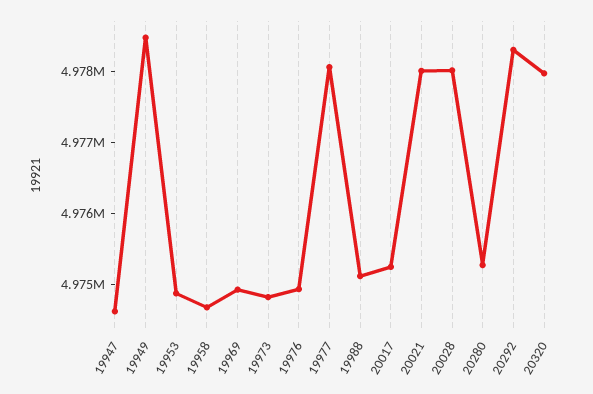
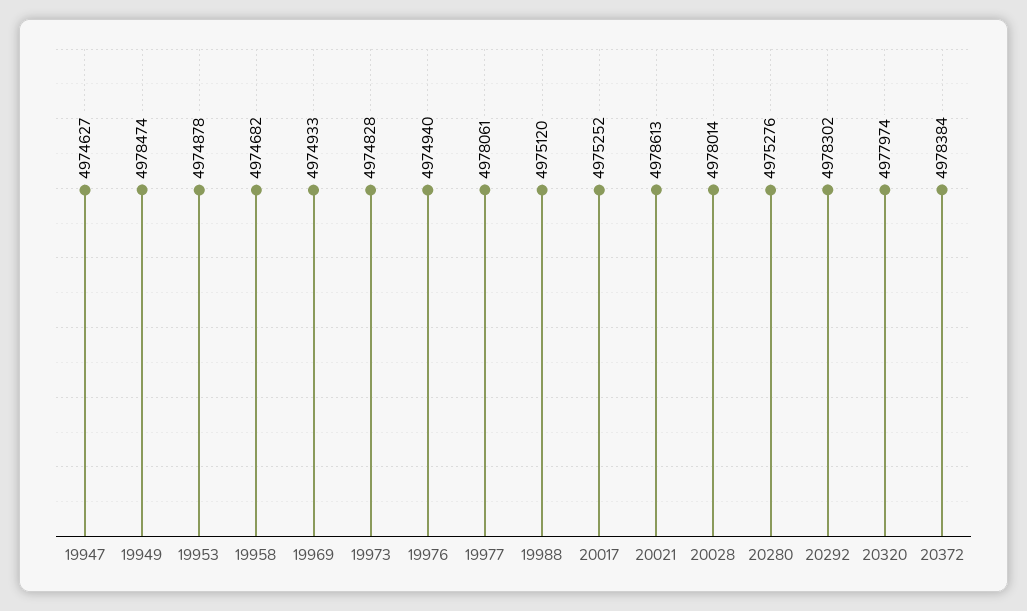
20021: 4978000 -> 4978613
20372: none -> 4978384

